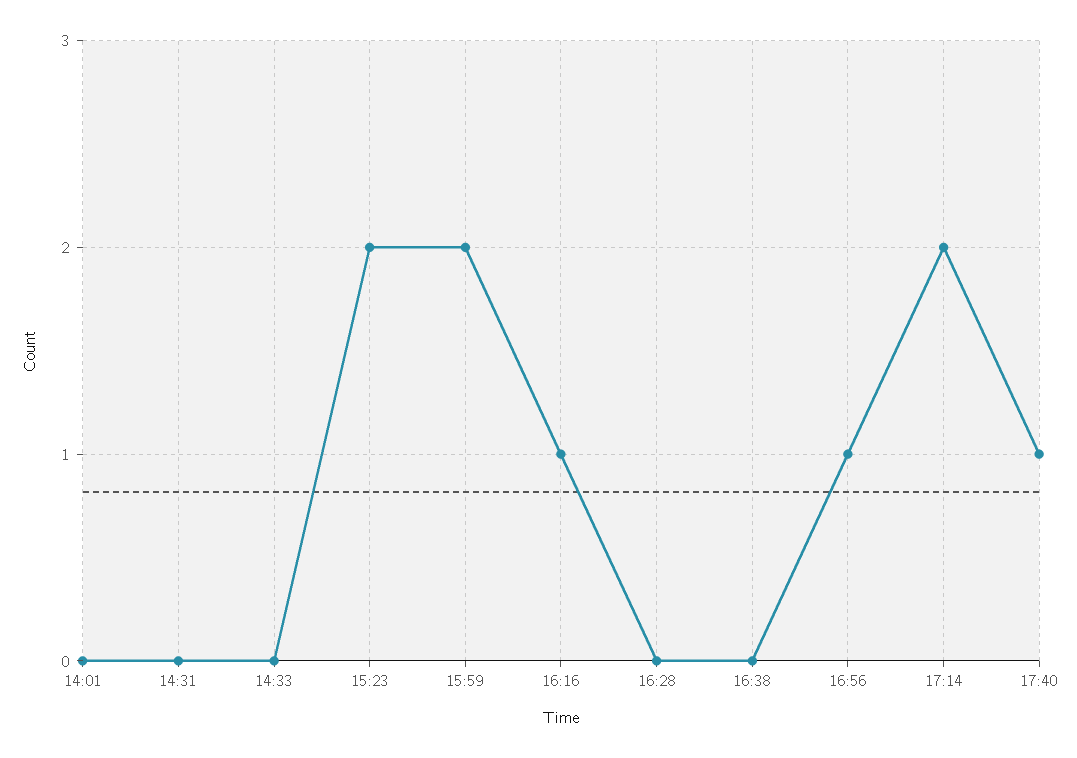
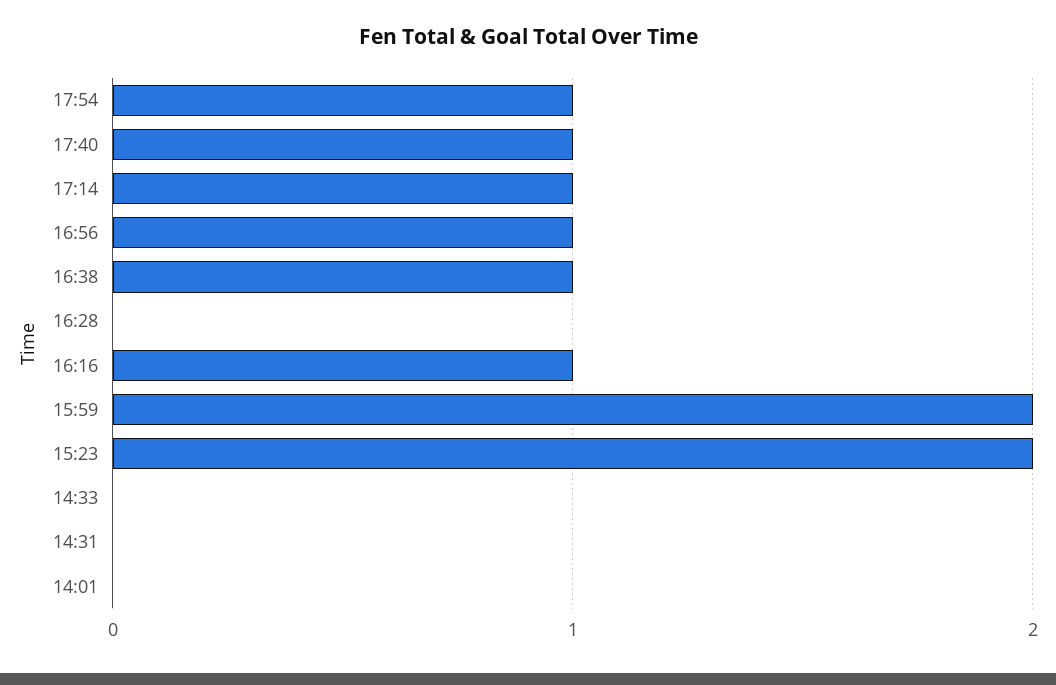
16:38: 0 -> 1
17:14: 2 -> 1
17:54: none -> 1

